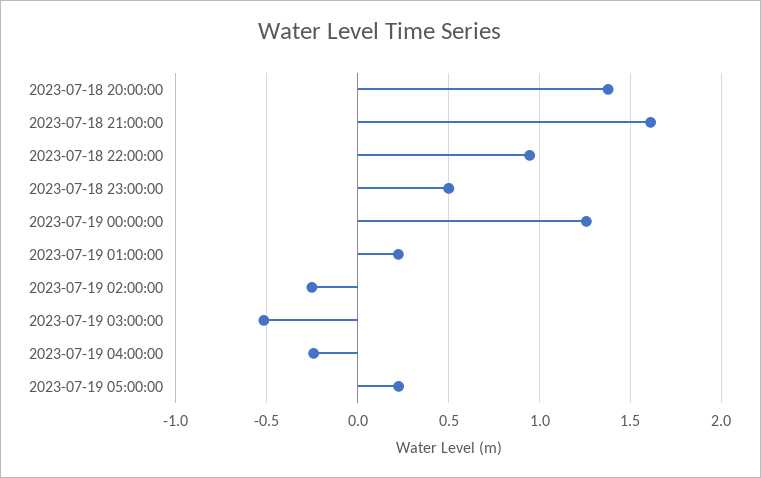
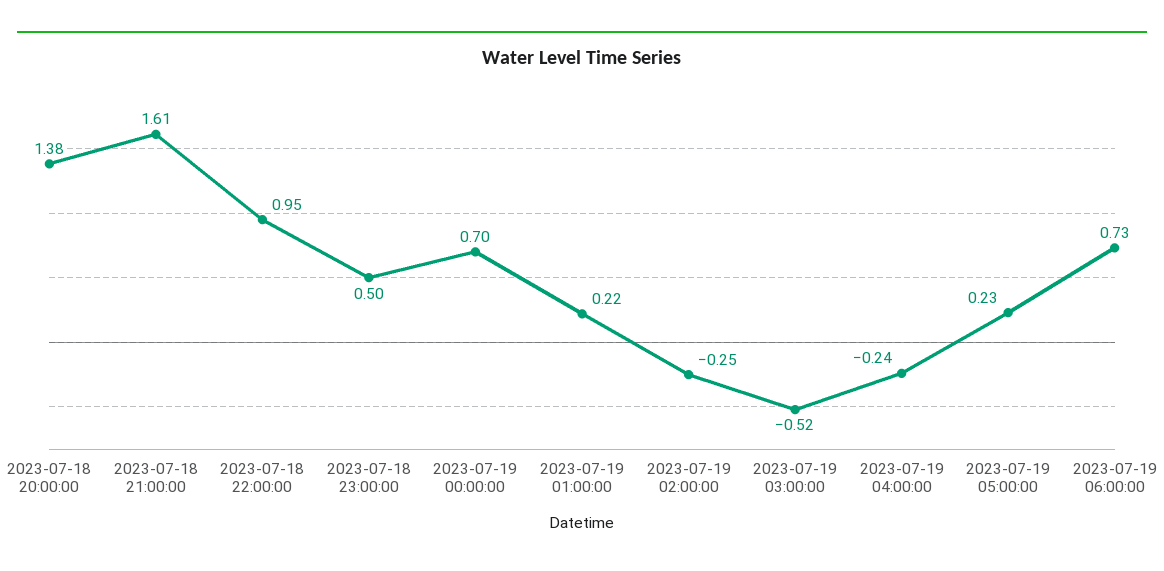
2023-07-19 00:00:00: 1.25 -> 0.7
2023-07-19 06:00:00: none -> 0.73

